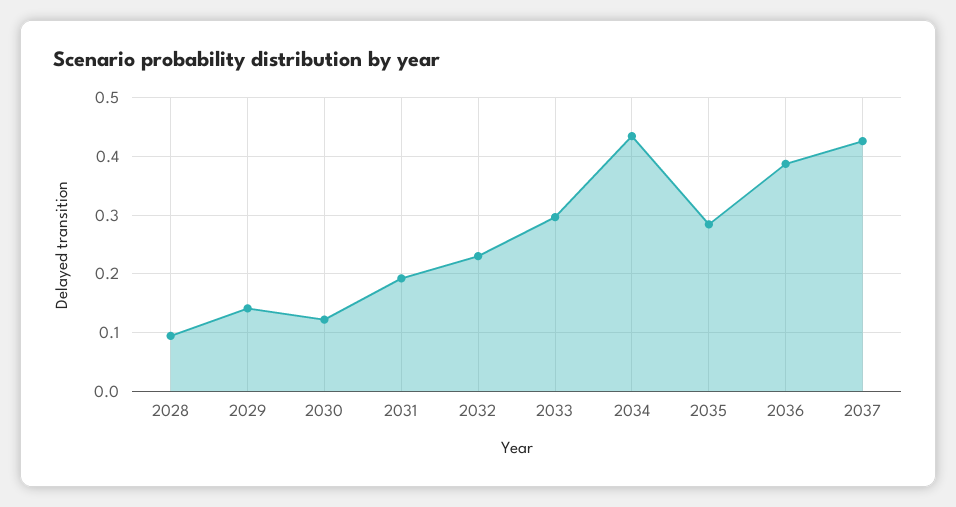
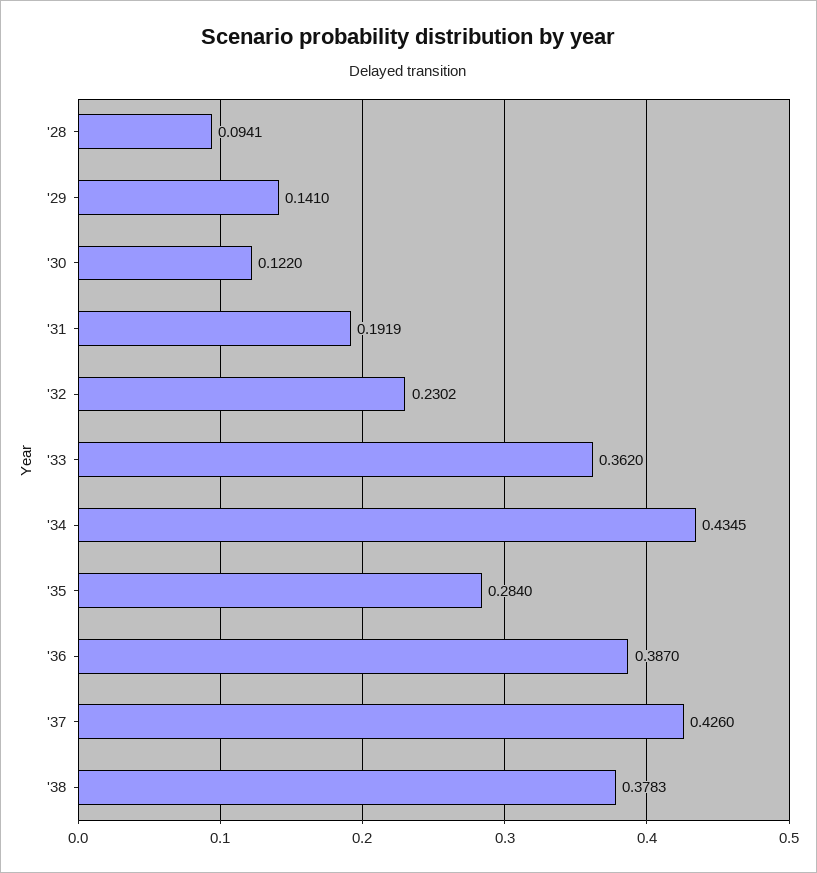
2033: 0.3 -> 0.362
'38: none -> 0.3783

